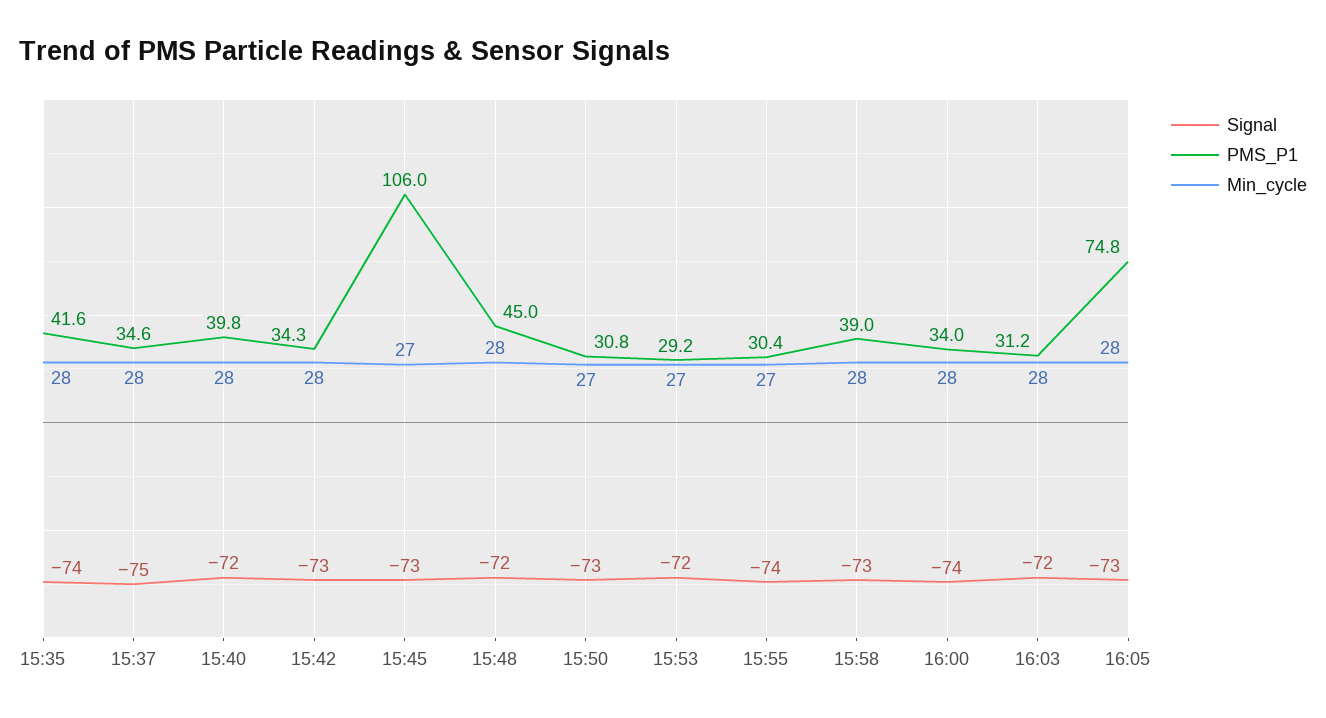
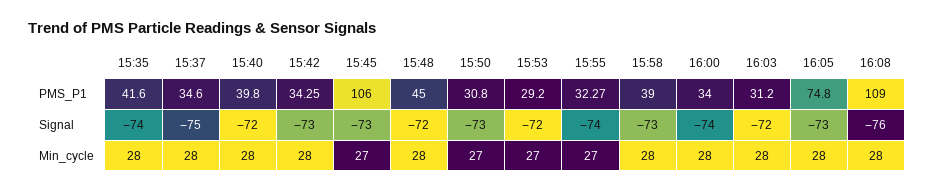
PMS_P1, 15:55: 30.4 -> 32.27
PMS_P1, 16:08: none -> 109
Signal, 16:08: none -> -76
Min_cycle, 16:08: none -> 28

